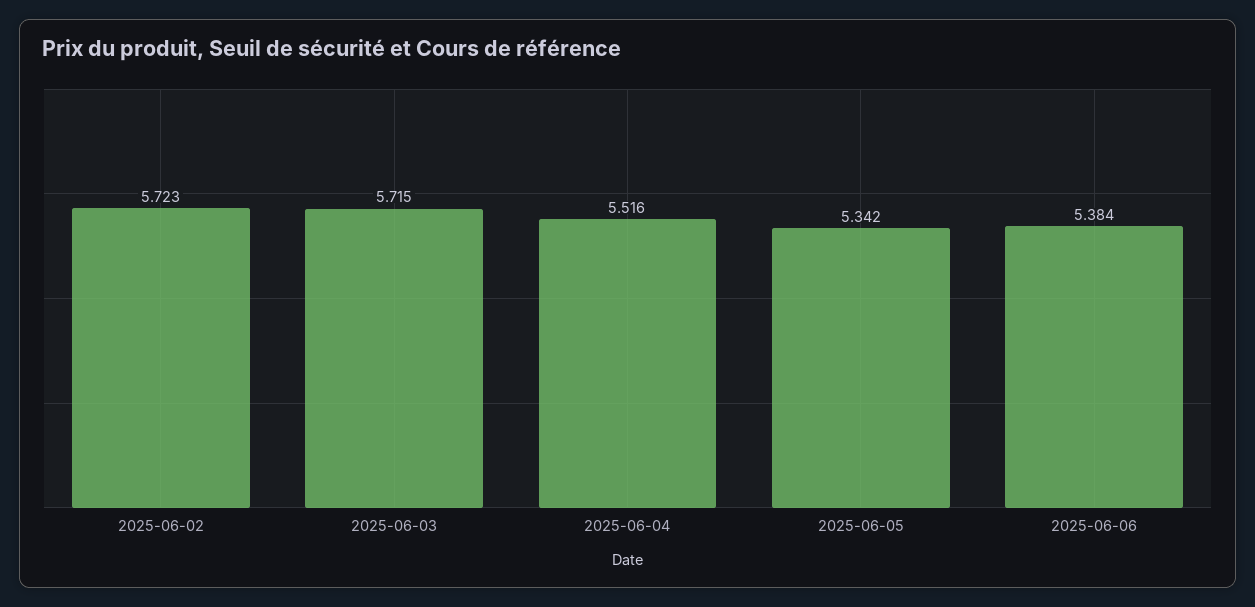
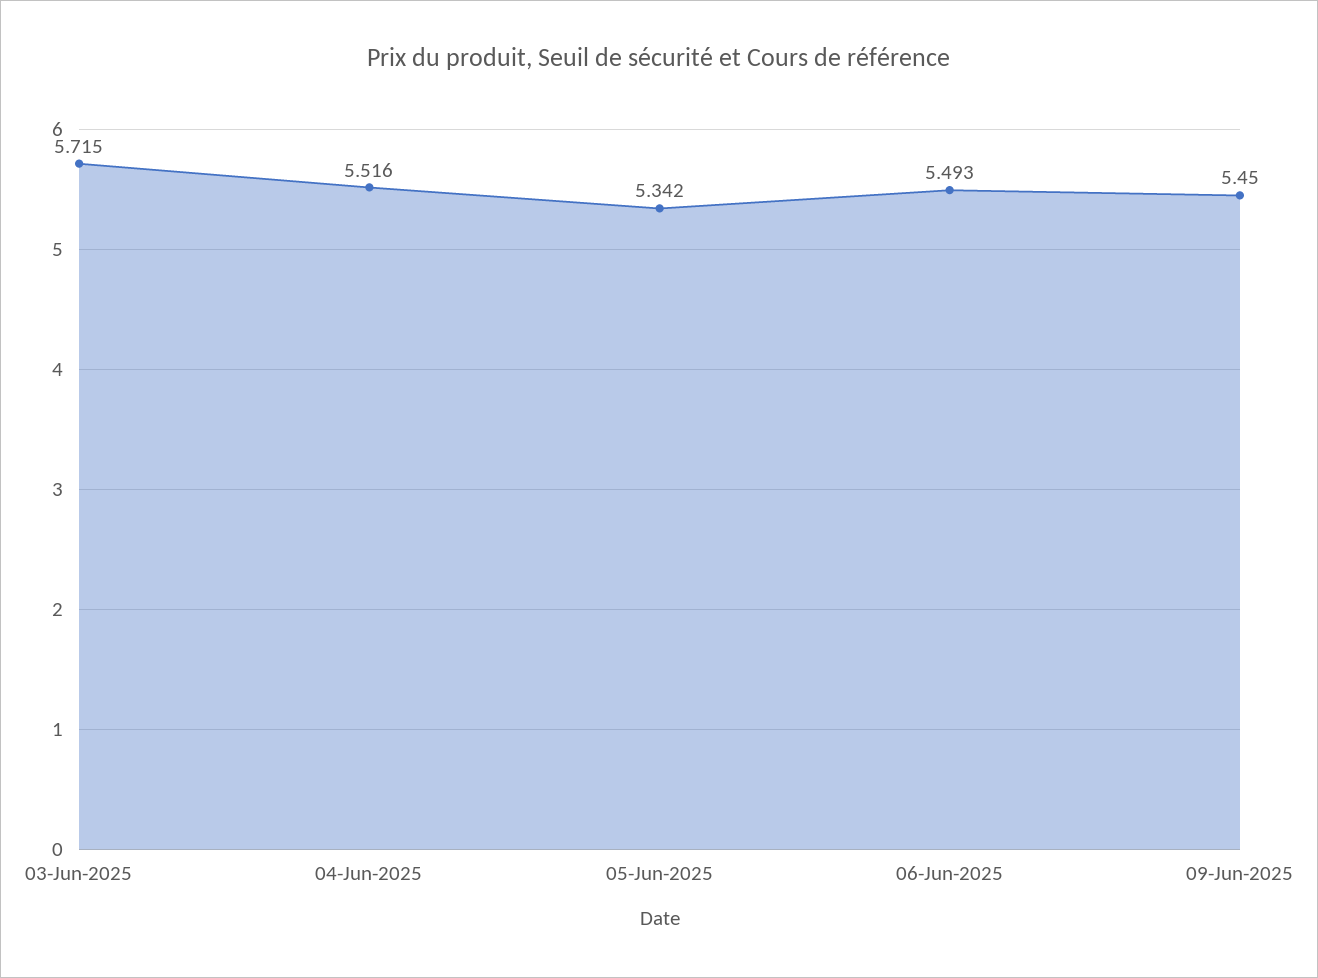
2025-06-02: 5.723 -> none
2025-06-06: 5.384 -> 5.493
09-Jun-2025: none -> 5.45

